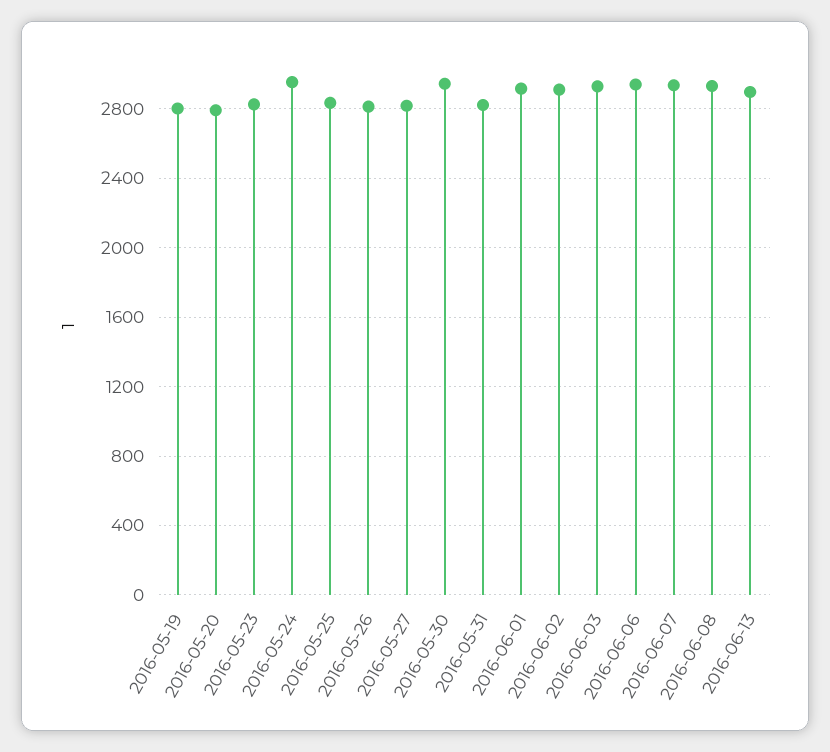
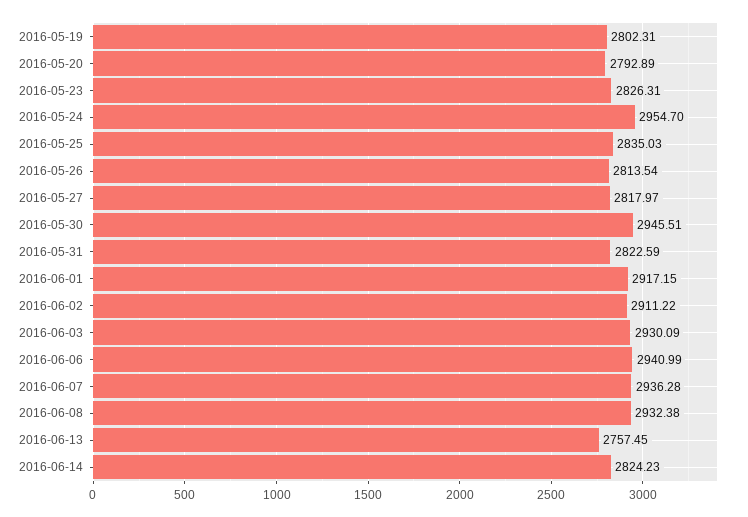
2016-06-13: 2900 -> 2757.45
2016-06-14: none -> 2824.23

